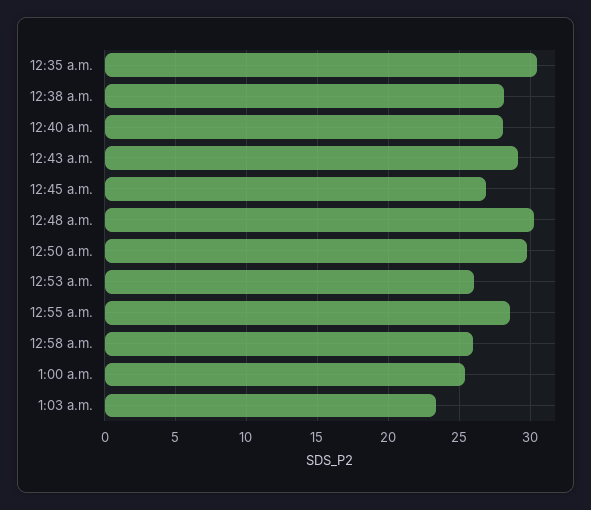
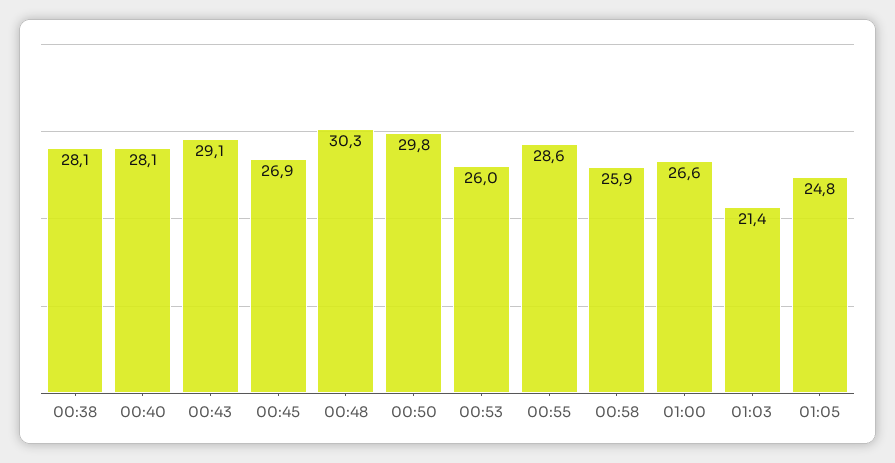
12:35 a.m.: 30.5 -> none
1:00 a.m.: 25.5 -> 26.6
1:03 a.m.: 23.5 -> 21.4
01:05: none -> 24.8

